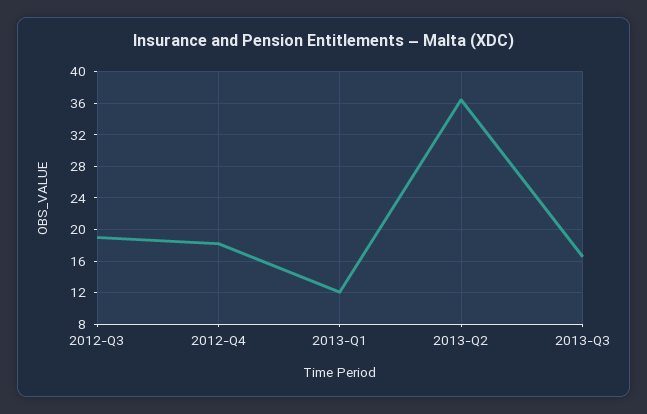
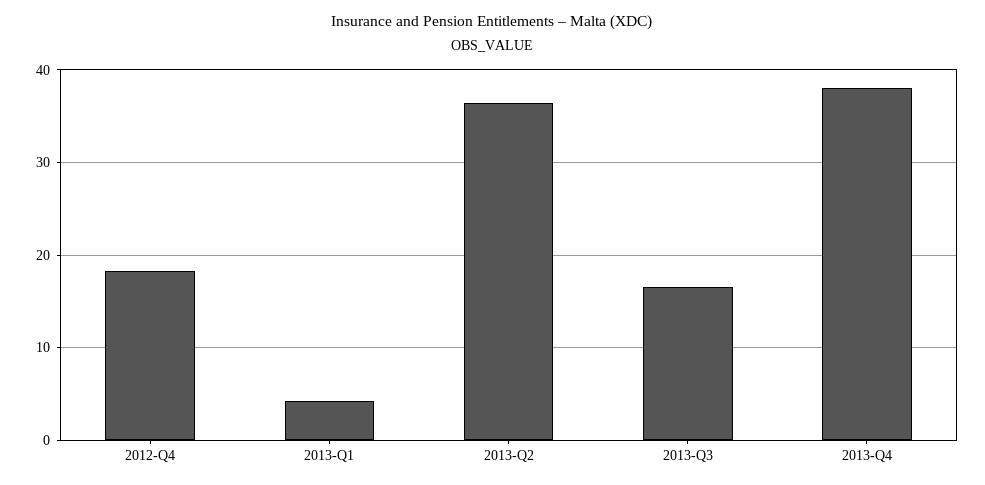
2012-Q3: 19 -> none
2013-Q1: 12 -> 4
2013-Q4: none -> 38

